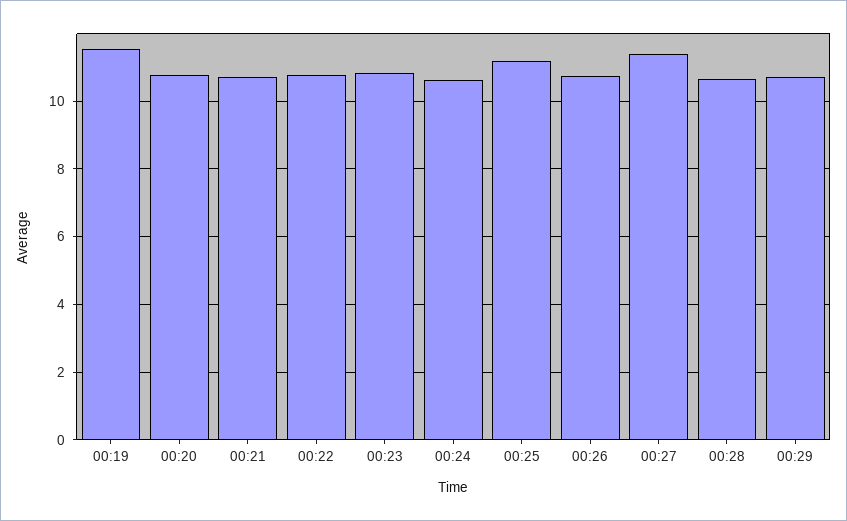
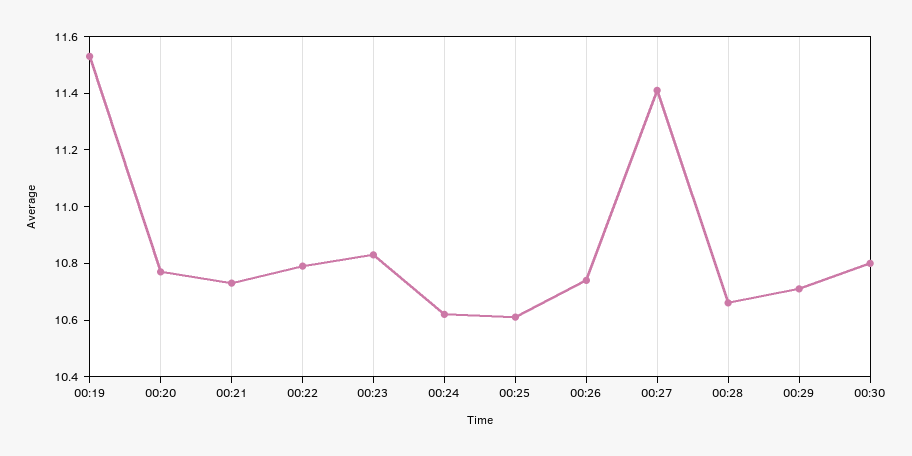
00:25: 11.2 -> 10.6
00:30: none -> 10.8

